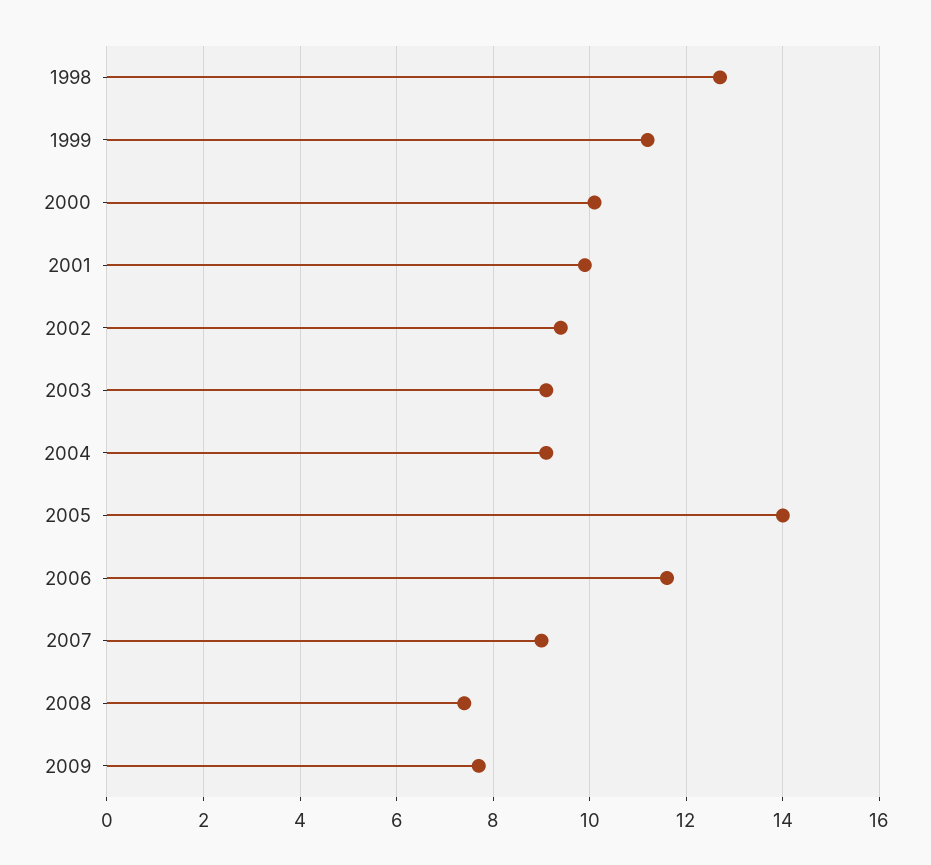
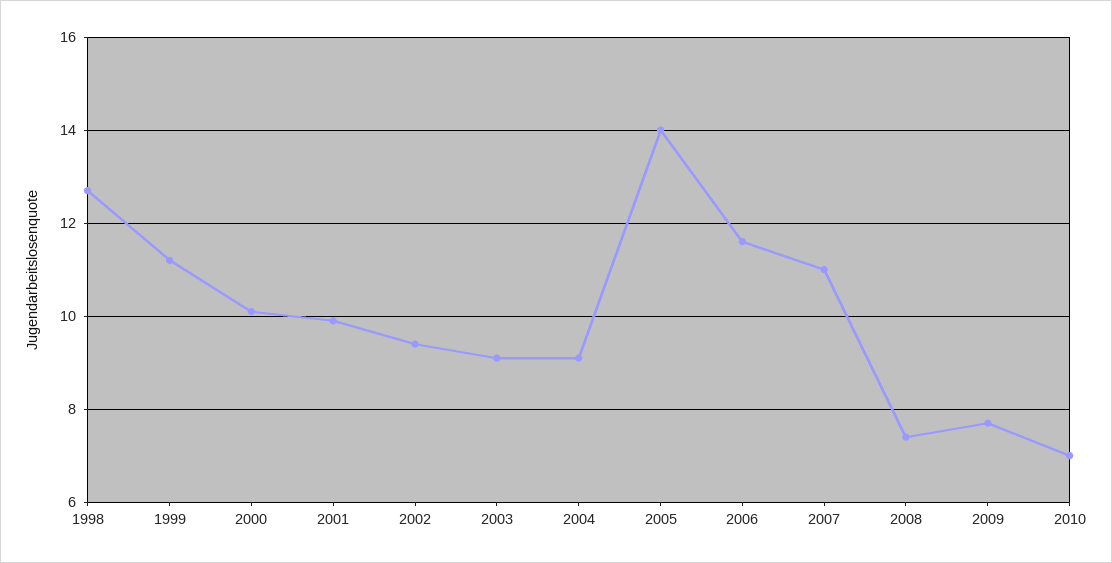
2007: 9 -> 11
2010: none -> 7

